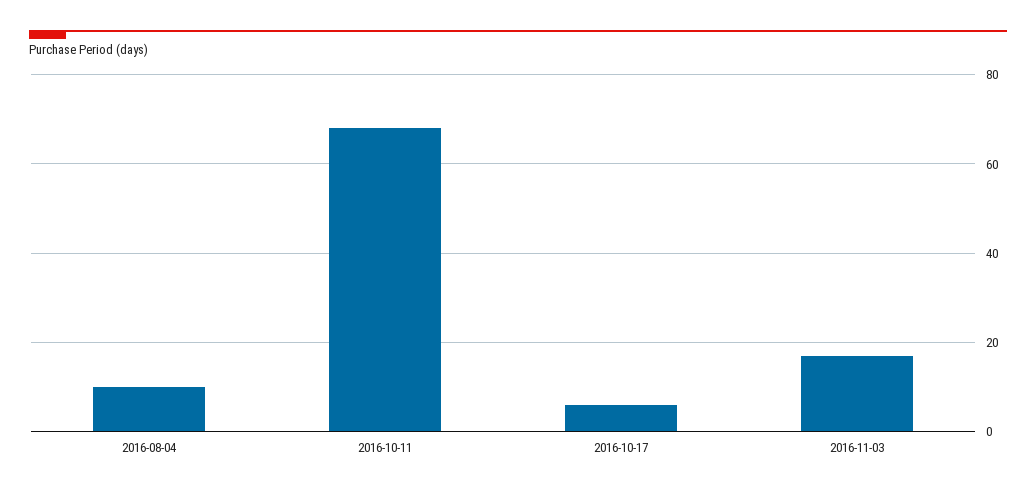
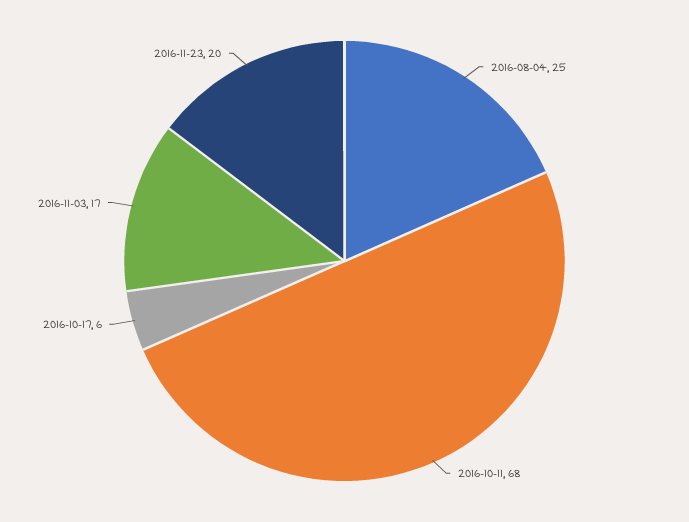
2016-08-04: 10 -> 25
2016-11-23: none -> 20

